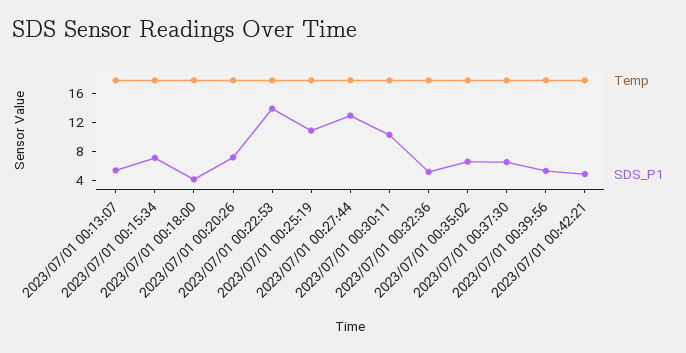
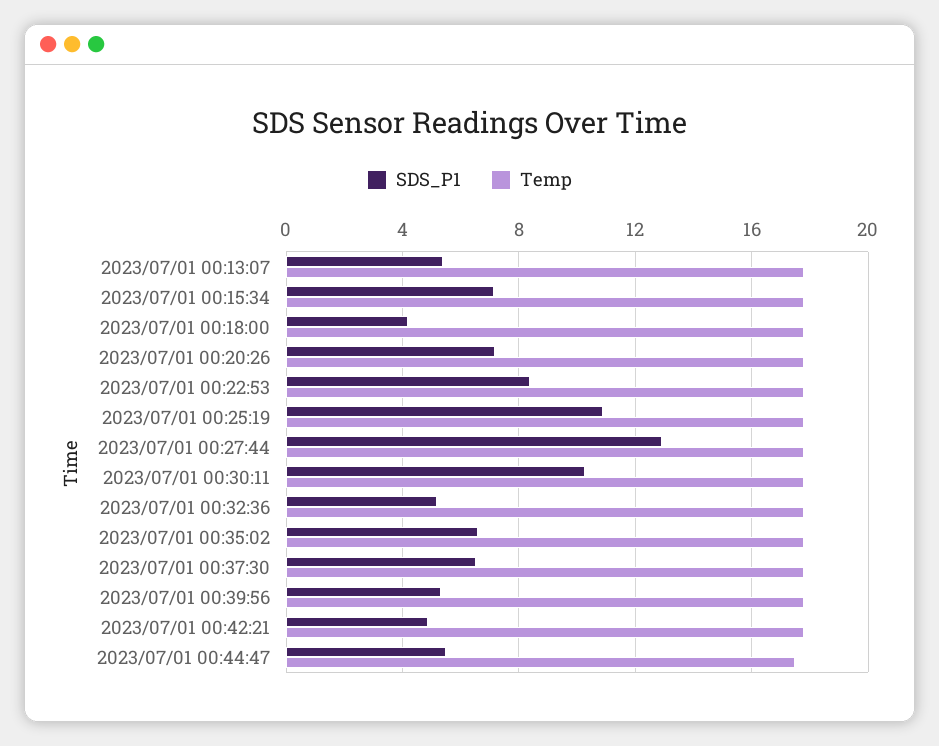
SDS_P1, 2023/07/01 00:22:53: 14 -> 8.5
SDS_P1, 2023/07/01 00:44:47: none -> 5.5
Temp, 2023/07/01 00:44:47: none -> 17.5

